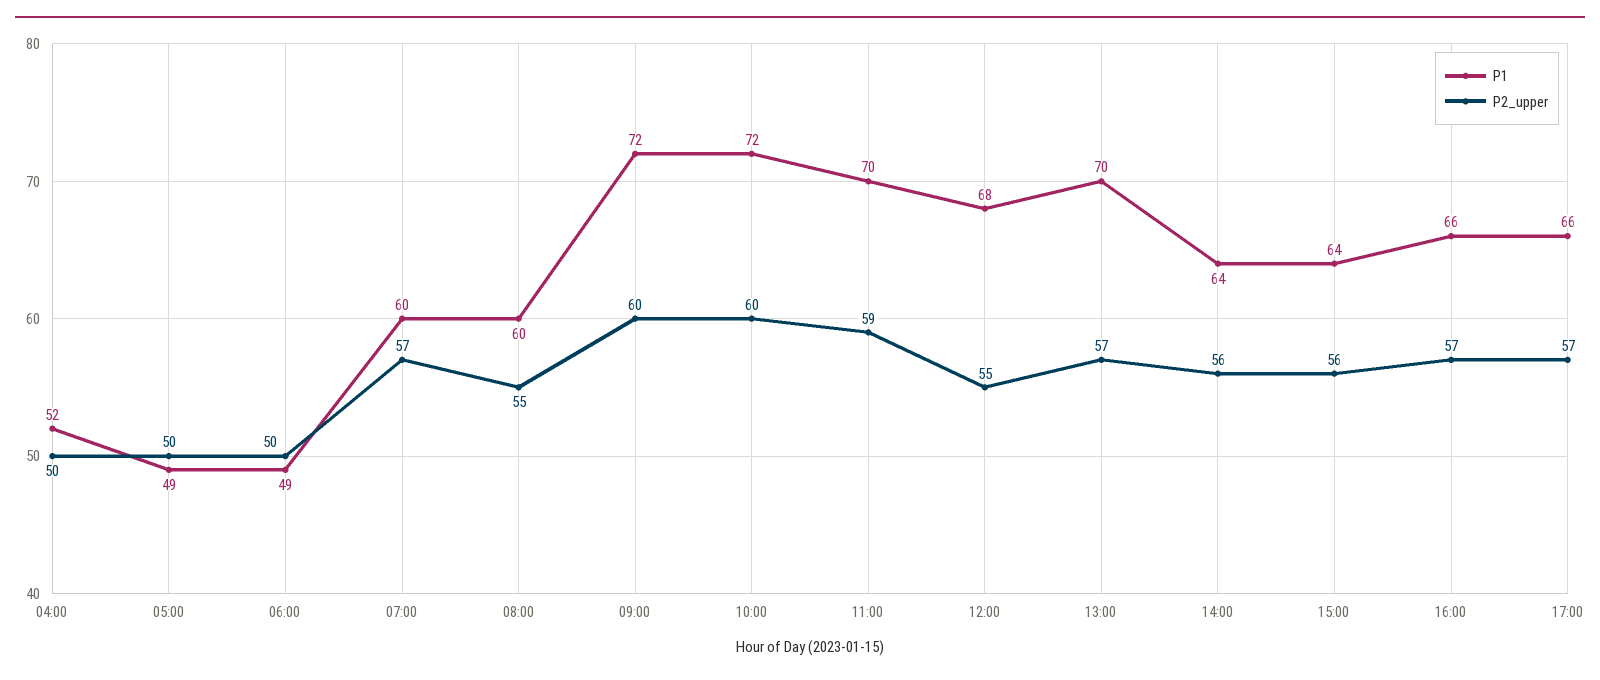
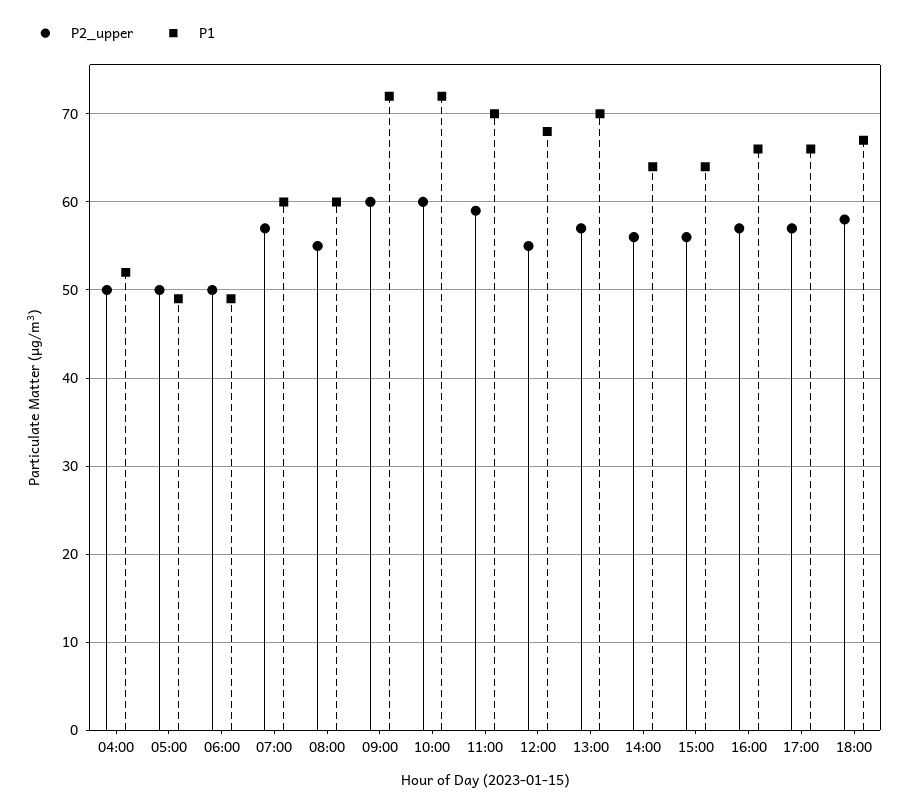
P2_upper, 18:00: none -> 58
P1, 18:00: none -> 67

